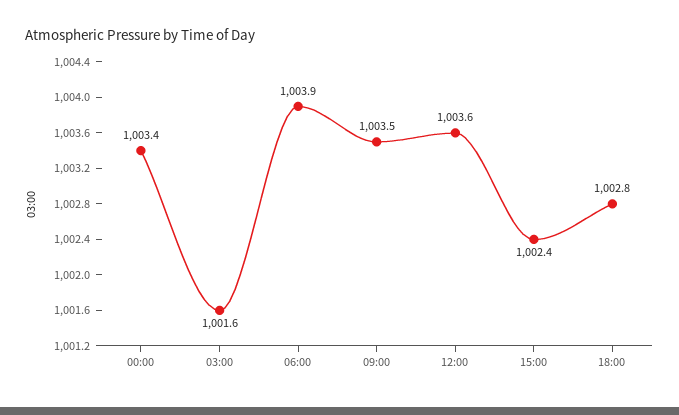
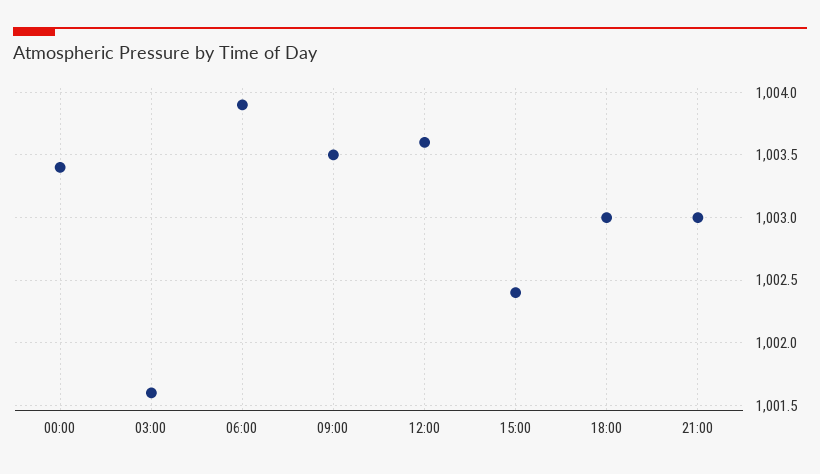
18:00: 1002.8 -> 1003
21:00: none -> 1003

